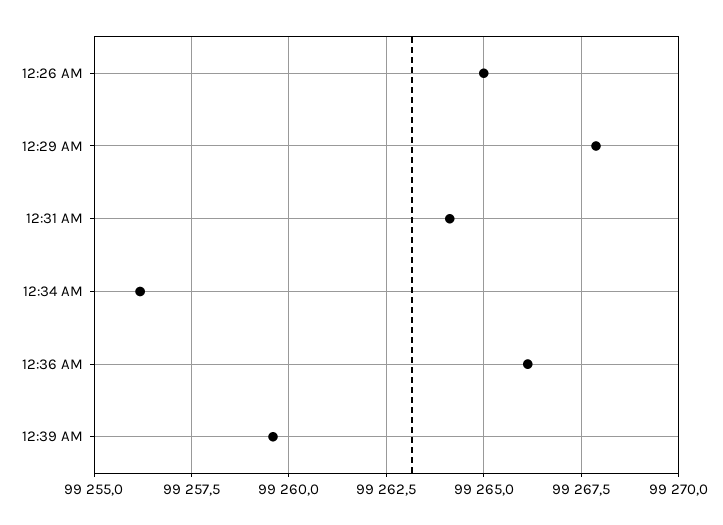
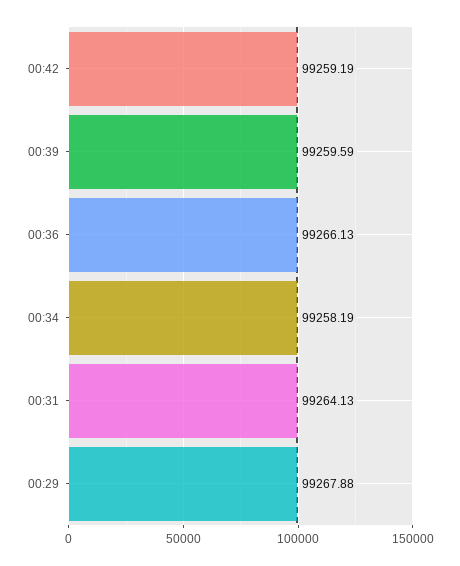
12:26 AM: 99265 -> none
12:34 AM: 99256.25 -> 99258.19
00:42: none -> 99259.19

